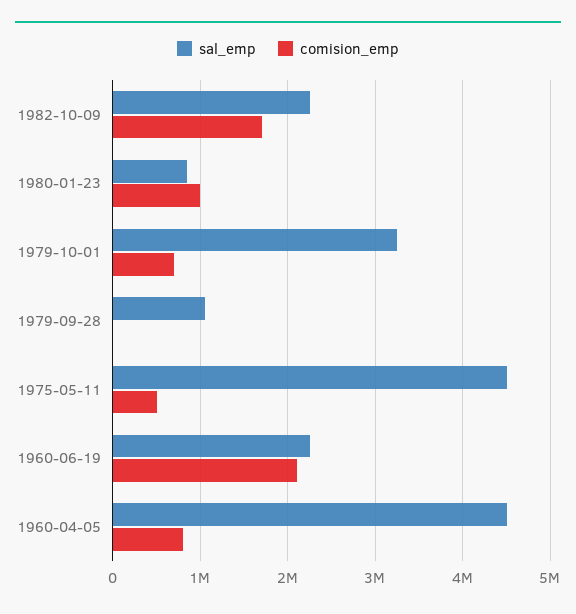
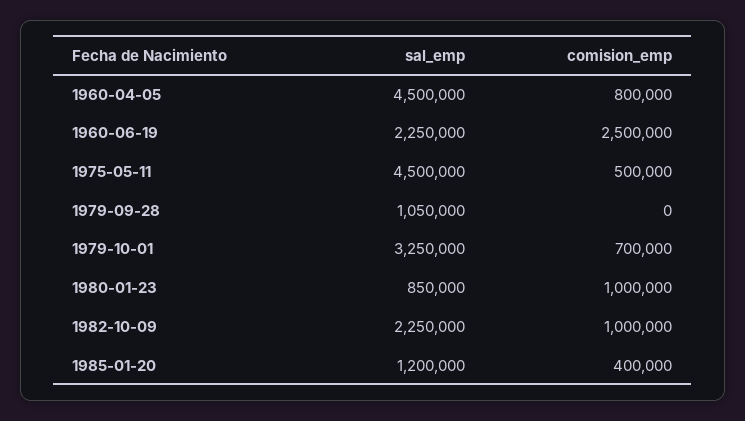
comision_emp, 1982-10-09: 1700000 -> 1000000
comision_emp, 1960-06-19: 2100000 -> 2500000
sal_emp, 1985-01-20: none -> 1200000
comision_emp, 1985-01-20: none -> 400000

